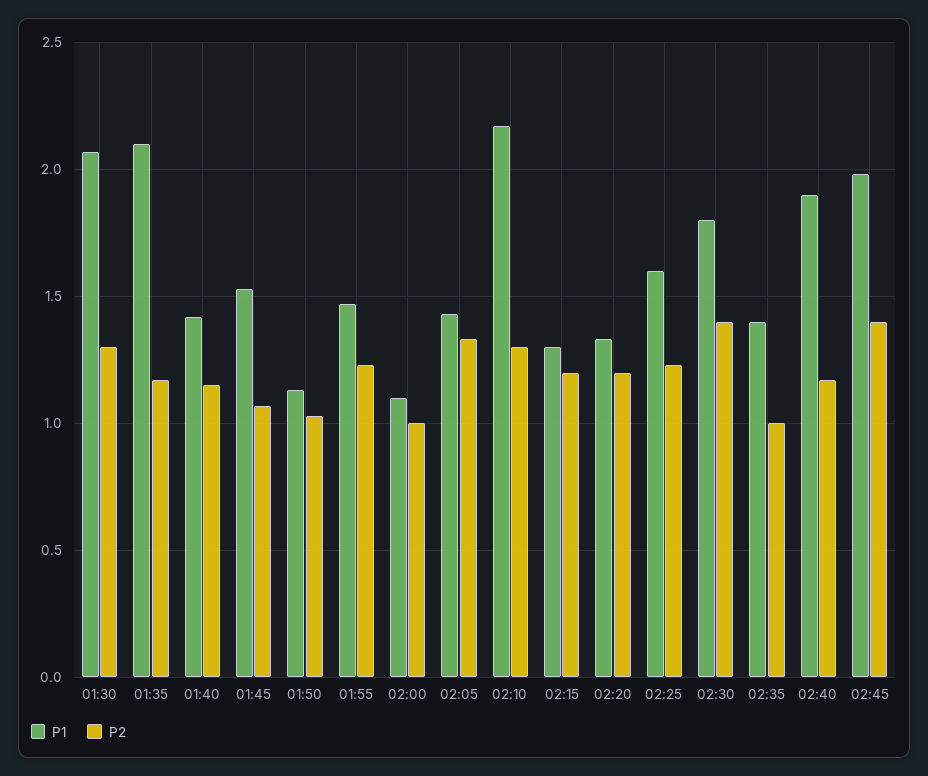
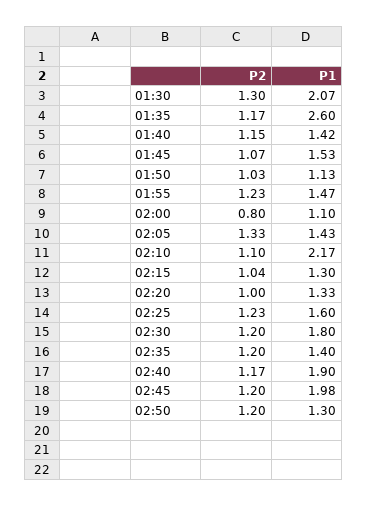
P1, 01:35: 2.1 -> 2.6
P2, 02:00: 1 -> 0.8
P2, 02:10: 1.3 -> 1.1
P2, 02:15: 1.2 -> 1.04
P2, 02:20: 1.2 -> 1
P2, 02:30: 1.4 -> 1.2
P2, 02:35: 1 -> 1.2
P2, 02:45: 1.4 -> 1.2
P2, 02:50: none -> 1.2
P1, 02:50: none -> 1.3

